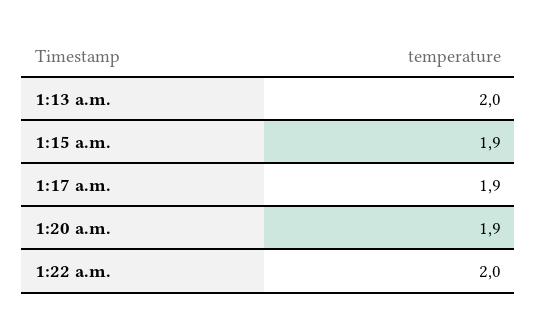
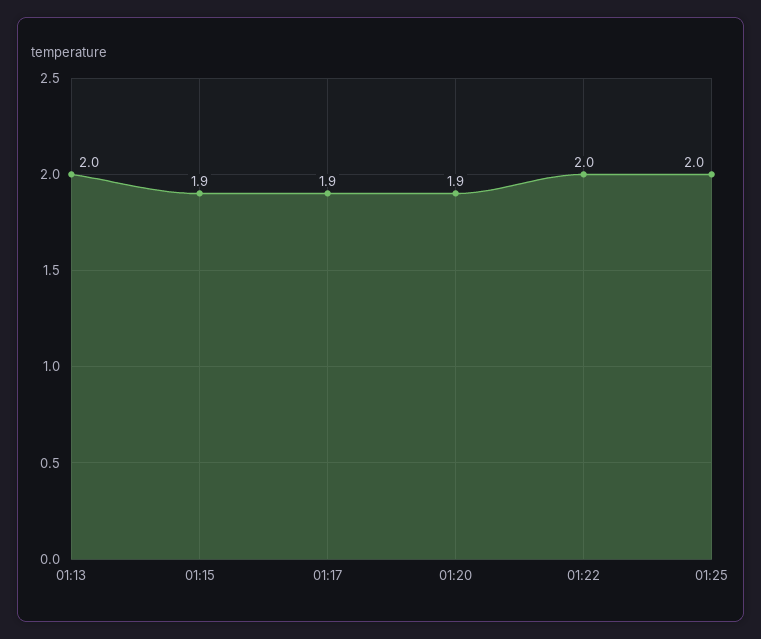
01:25: none -> 2

